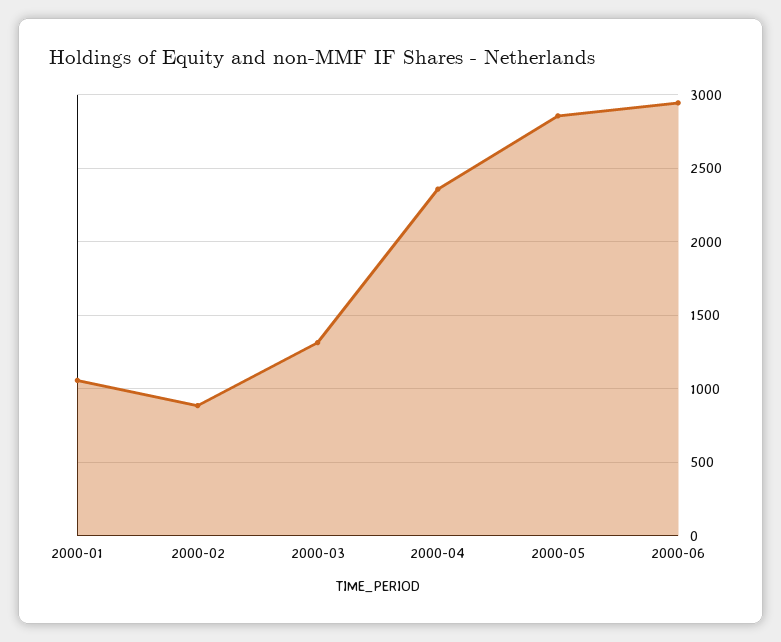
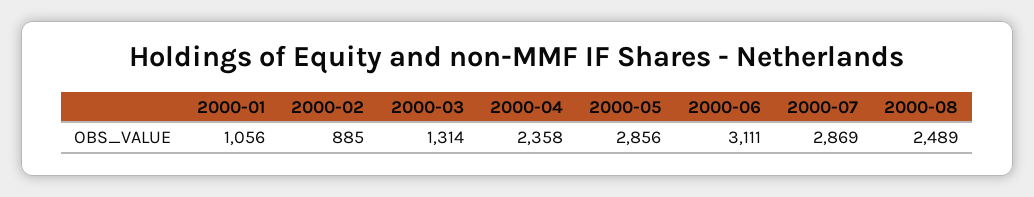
2000-06: 2950 -> 3111
2000-07: none -> 2869
2000-08: none -> 2489

